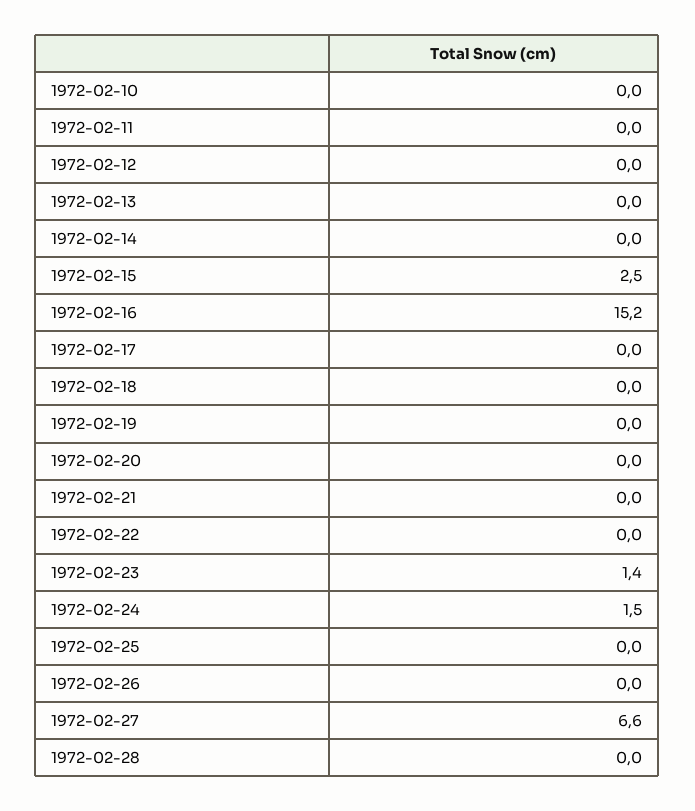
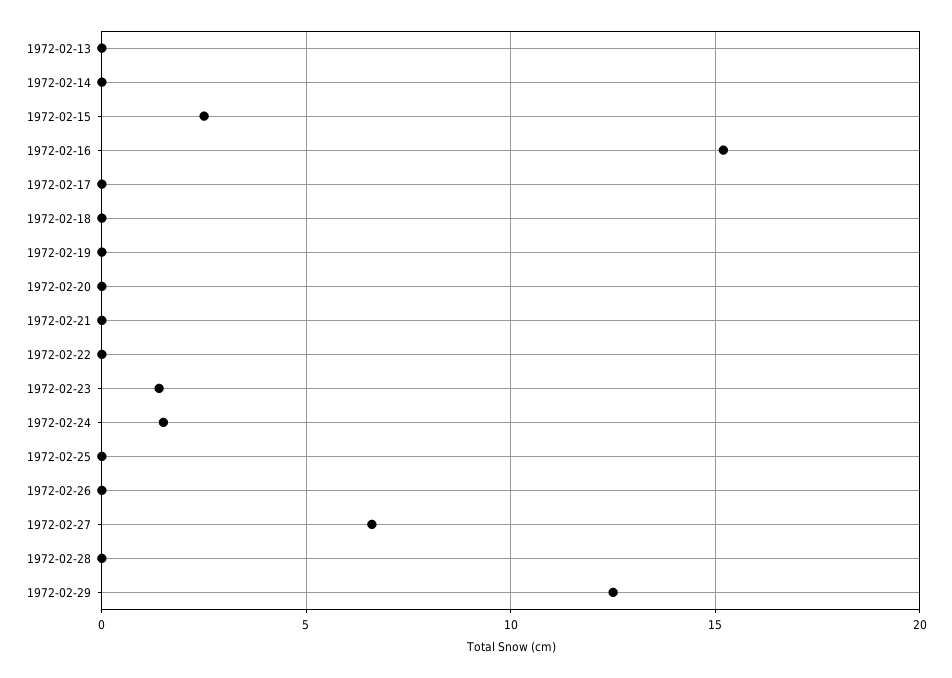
1972-02-10: 0 -> none
1972-02-11: 0 -> none
1972-02-12: 0 -> none
1972-02-29: none -> 12.5

